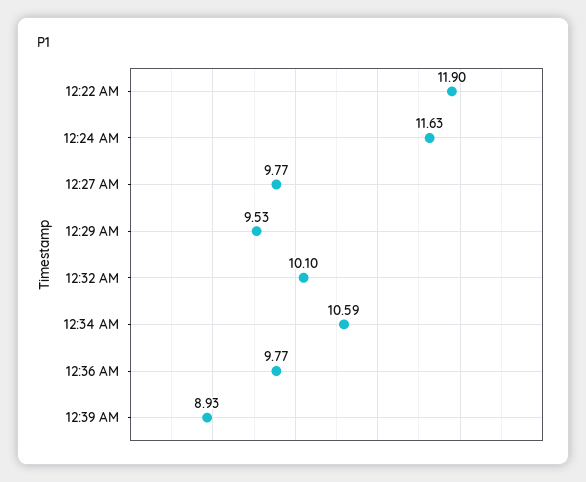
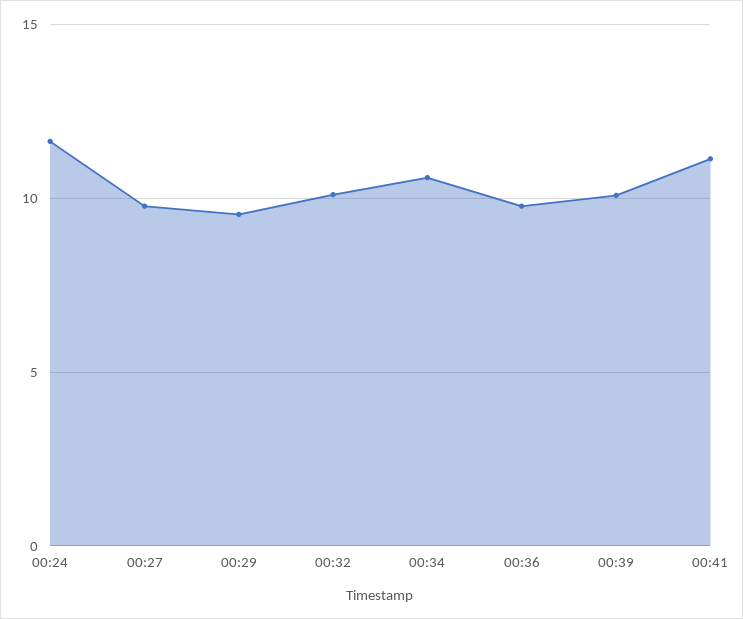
12:22 AM: 11.9 -> none
12:39 AM: 8.93 -> 10
00:41: none -> 11

